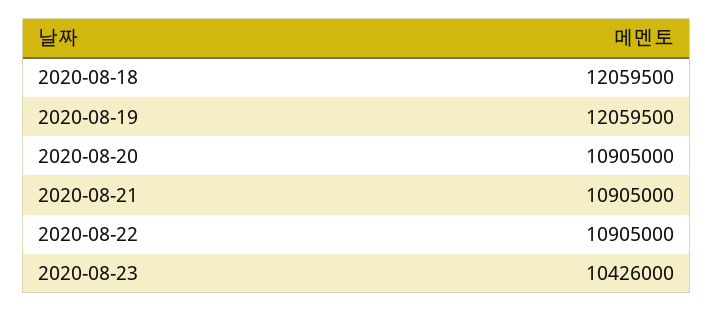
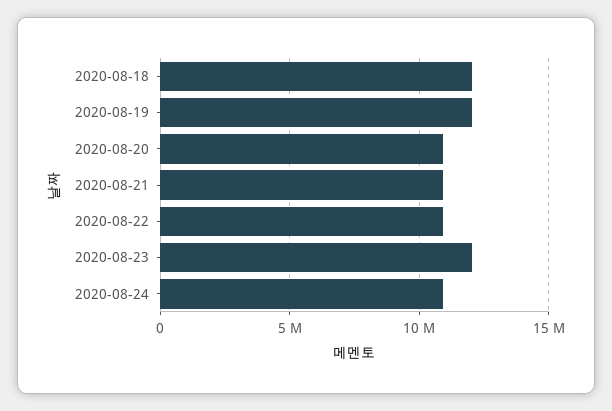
2020-08-23: 10426000 -> 12000000
2020-08-24: none -> 11000000

